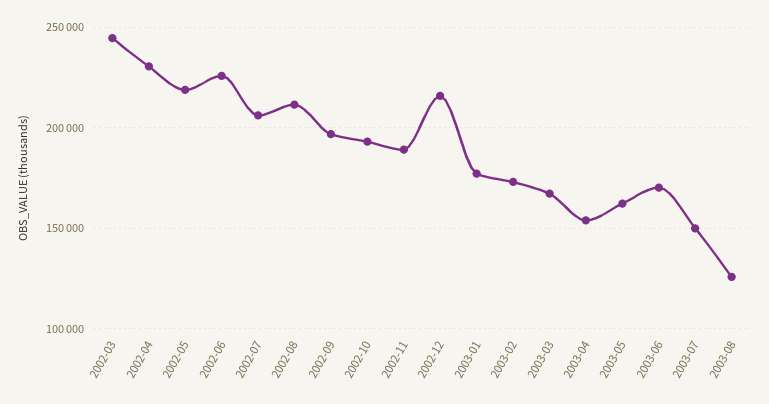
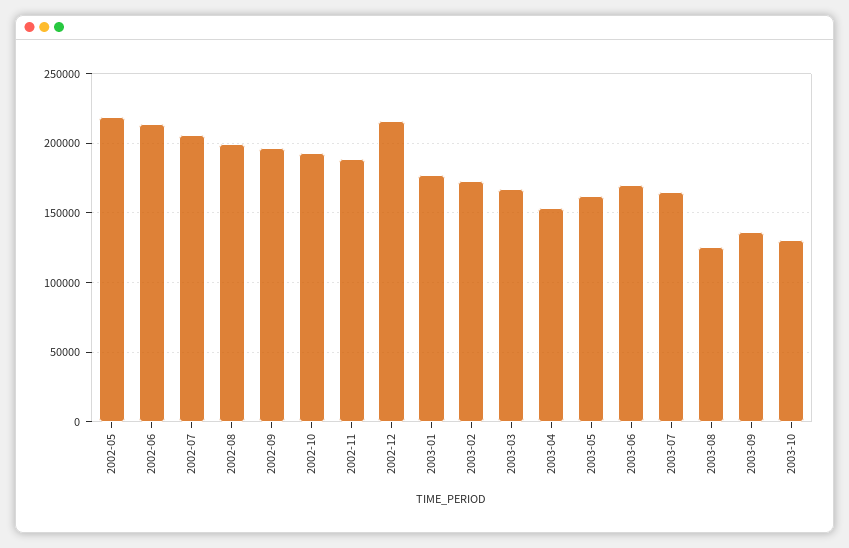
2002-03: 245000 -> none
2002-04: 230000 -> none
2002-06: 225000 -> 215000
2002-08: 210000 -> 200000
2003-07: 150000 -> 165000
2003-09: none -> 135000
2003-10: none -> 130000

